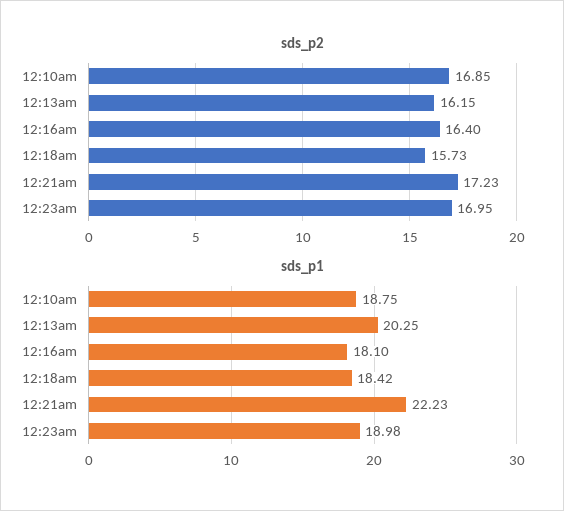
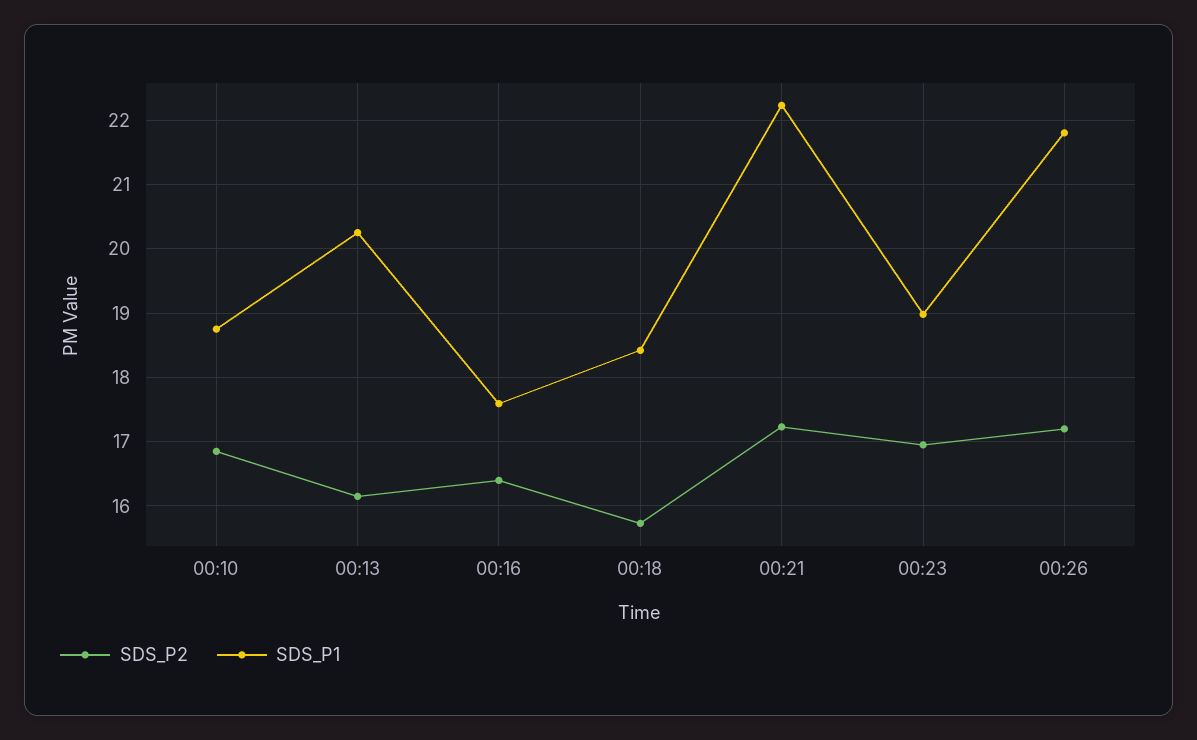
sds_p1, 12:16am: 18.1 -> 17.6
sds_p2, 00:26: none -> 17.2
sds_p1, 00:26: none -> 21.8

